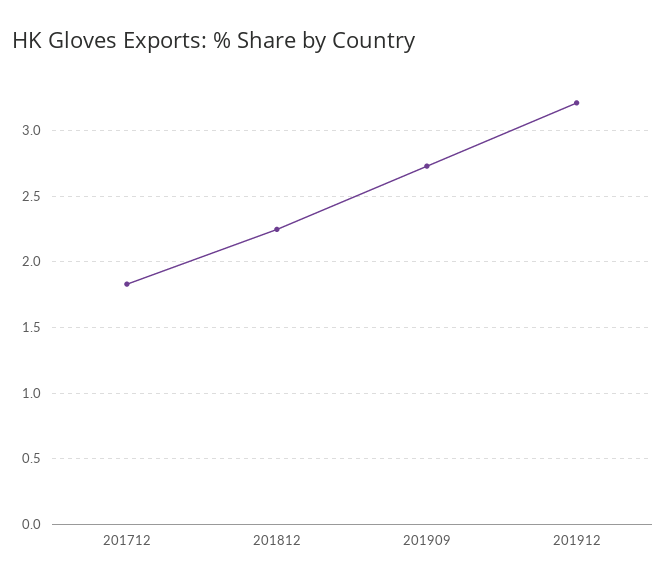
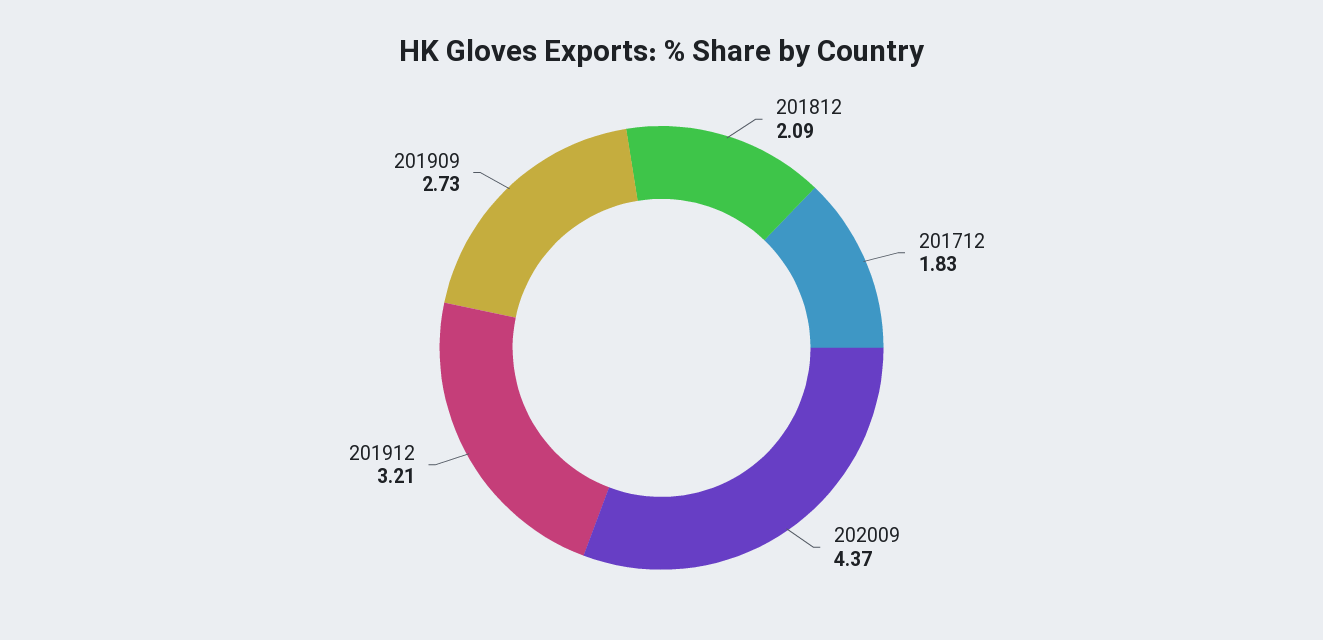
201812: 2.25 -> 2.09
202009: none -> 4.37

